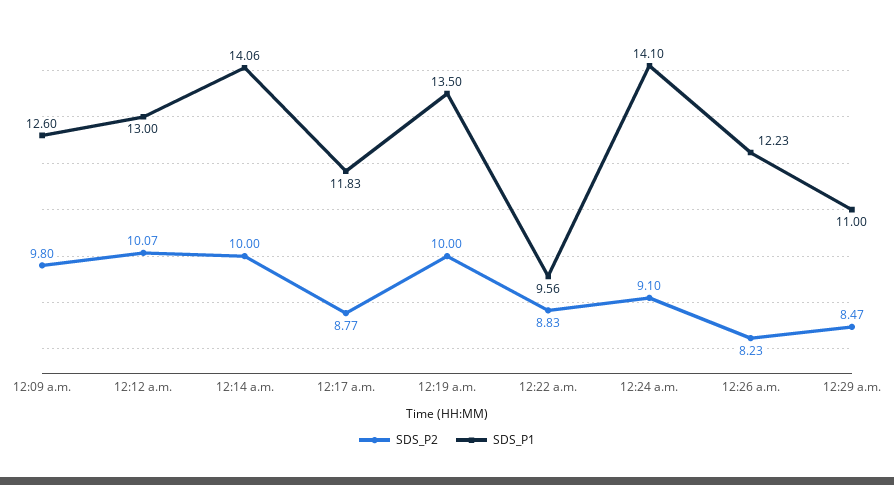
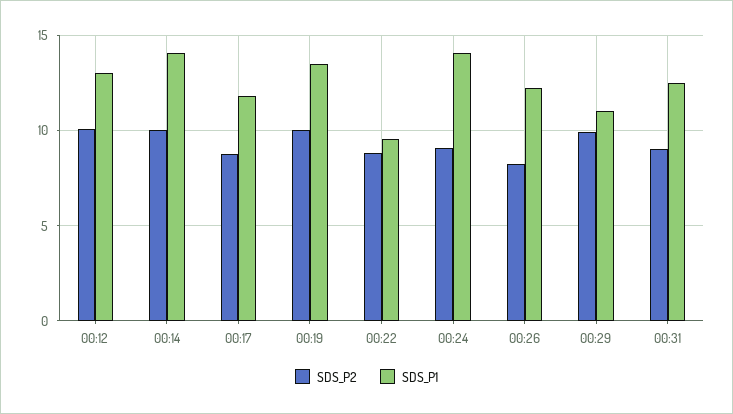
SDS_P2, 12:09 a.m.: 9.8 -> none
SDS_P1, 12:09 a.m.: 12.6 -> none
SDS_P2, 12:29 a.m.: 8.47 -> 10
SDS_P2, 00:31: none -> 9
SDS_P1, 00:31: none -> 12.5

